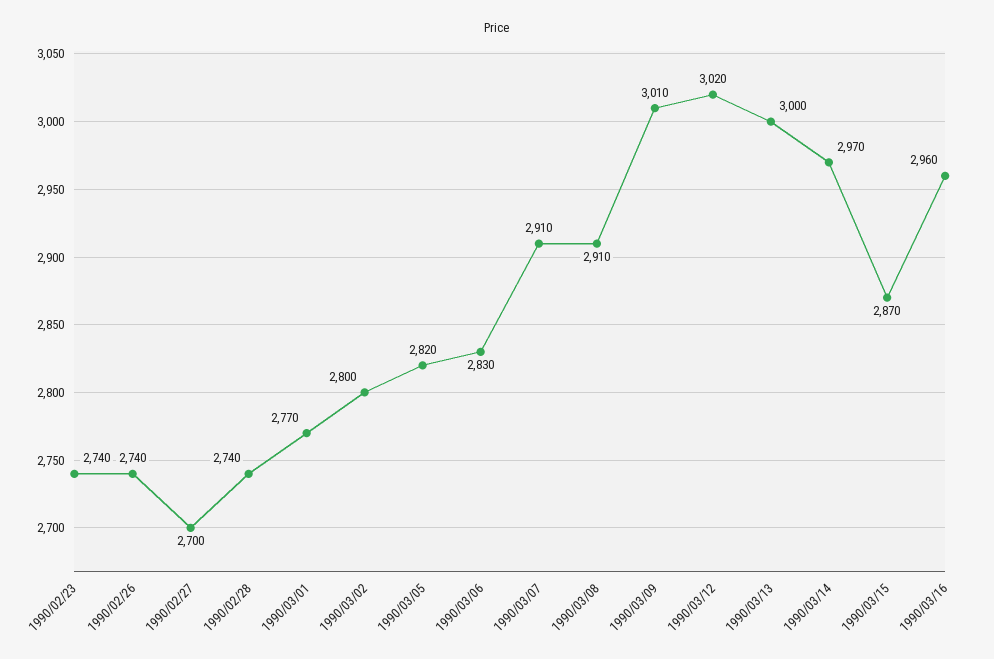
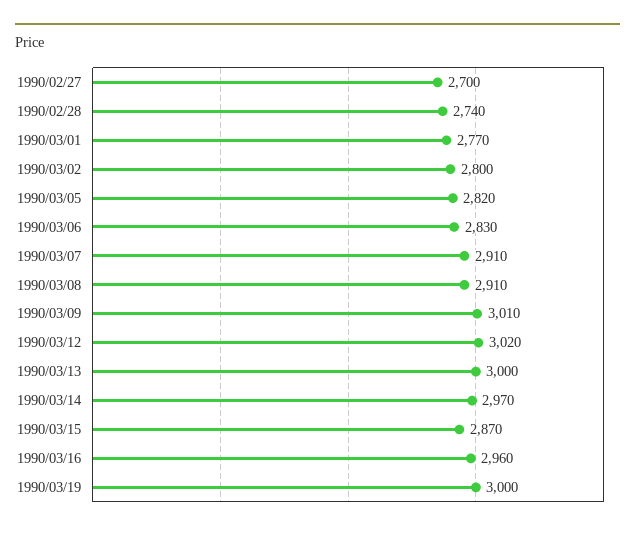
1990/02/23: 2740 -> none
1990/02/26: 2740 -> none
1990/03/19: none -> 3000

